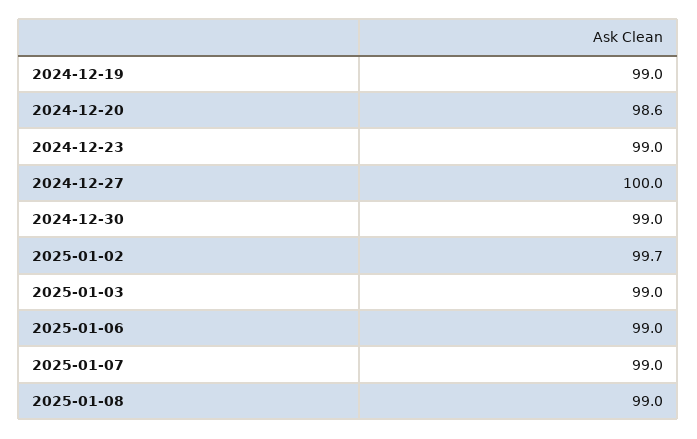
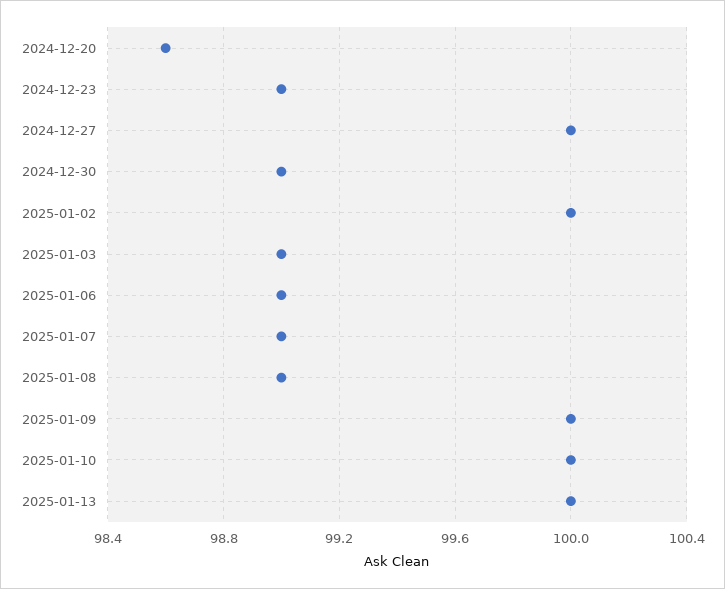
2024-12-19: 99 -> none
2025-01-02: 99.7 -> 100
2025-01-09: none -> 100
2025-01-10: none -> 100
2025-01-13: none -> 100

